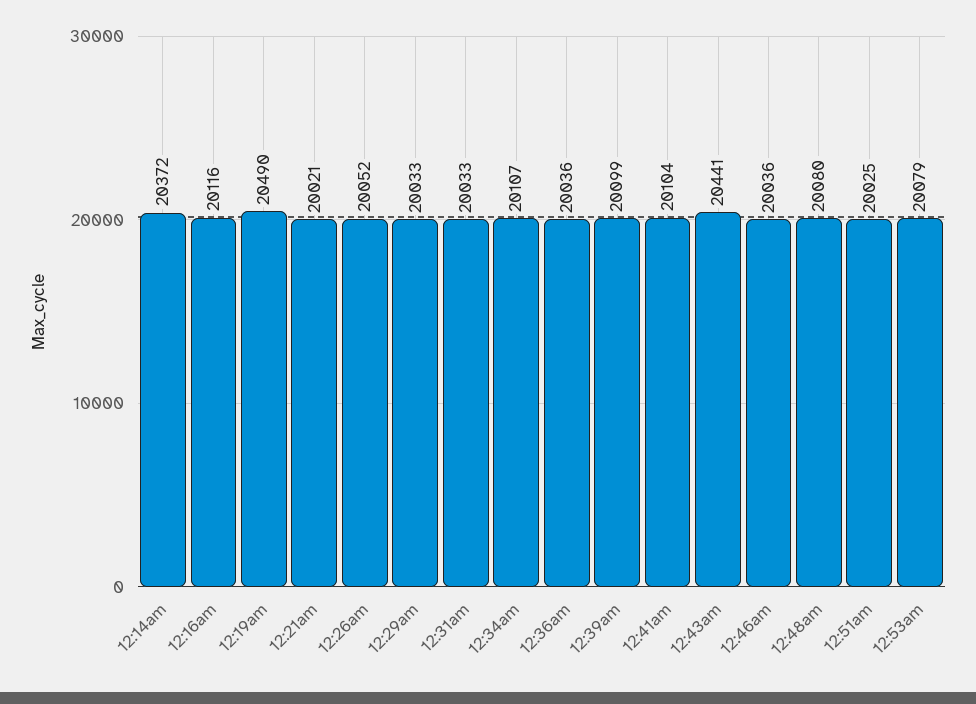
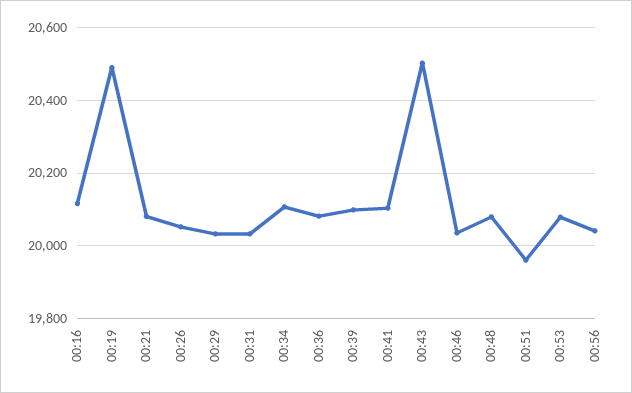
12:14am: 20372 -> none
12:21am: 20021 -> 20080
12:36am: 20036 -> 20080
12:43am: 20441 -> 20500
12:51am: 20025 -> 19960
00:56: none -> 20040

